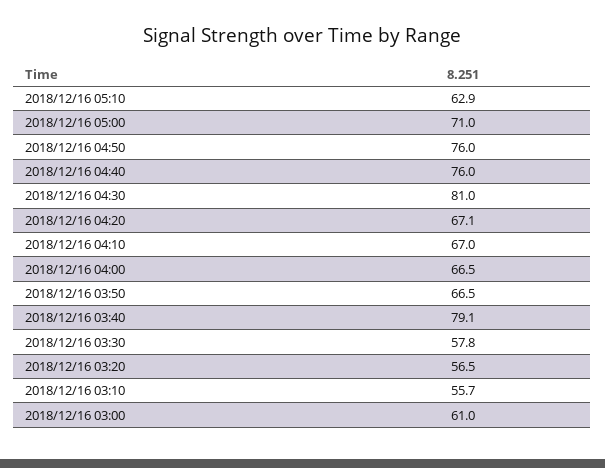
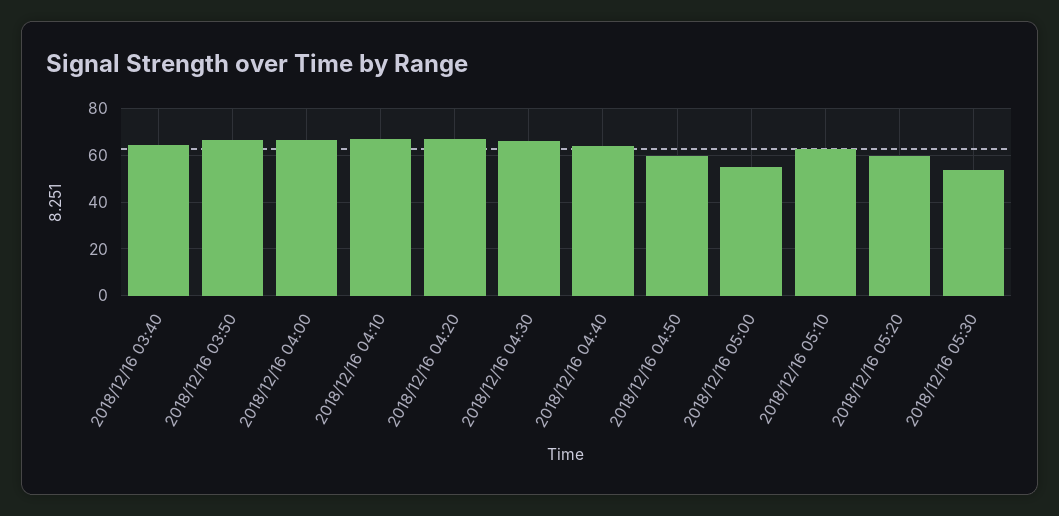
2018/12/16 05:00: 71 -> 55
2018/12/16 04:50: 76 -> 60
2018/12/16 04:40: 76 -> 65
2018/12/16 04:30: 81 -> 65
2018/12/16 03:40: 79.1 -> 65
2018/12/16 03:30: 57.8 -> none
2018/12/16 03:20: 56.5 -> none
2018/12/16 03:10: 55.7 -> none
2018/12/16 03:00: 61 -> none
2018/12/16 05:20: none -> 60
2018/12/16 05:30: none -> 55

